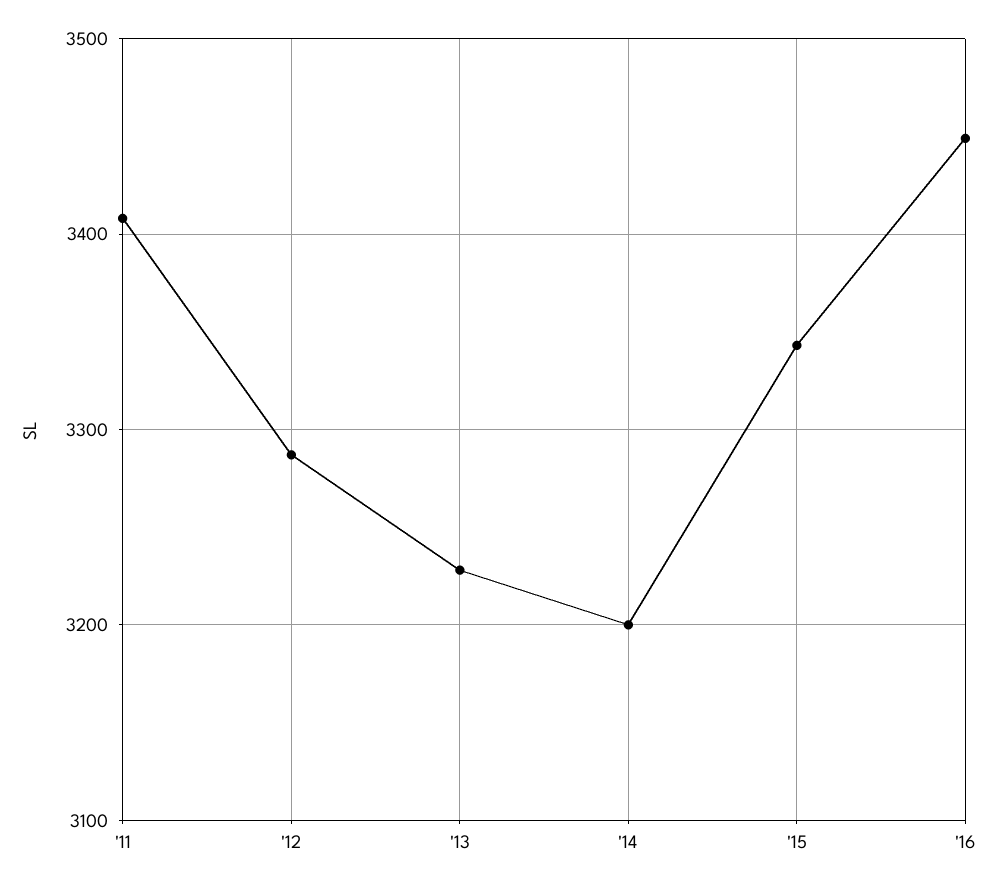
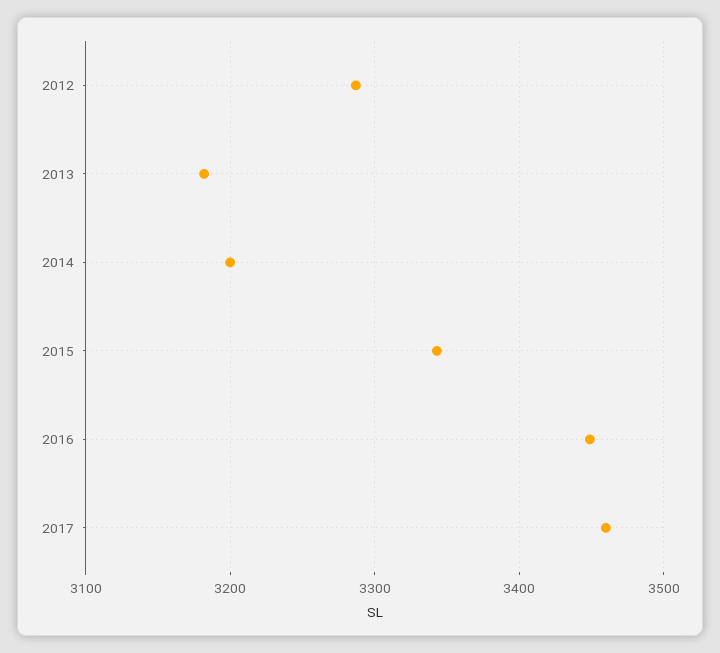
'11: 3410 -> none
'13: 3230 -> 3180
2017: none -> 3460

